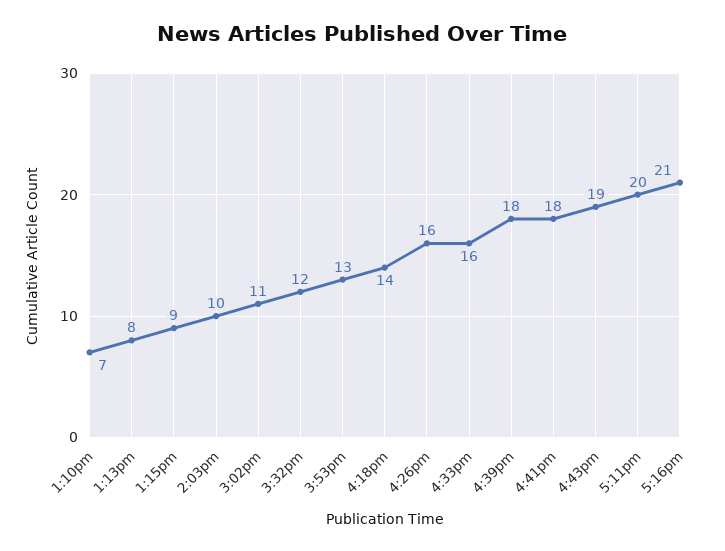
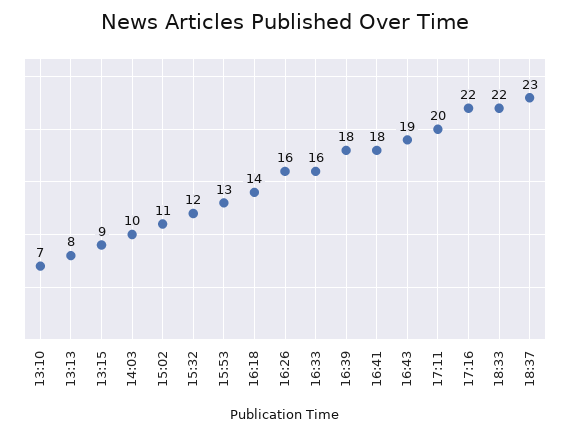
5:16pm: 21 -> 22
18:33: none -> 22
18:37: none -> 23

